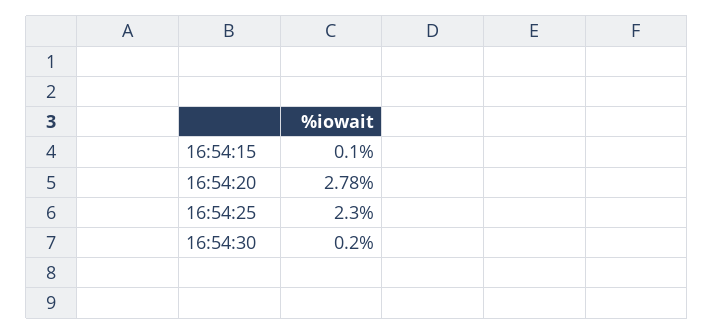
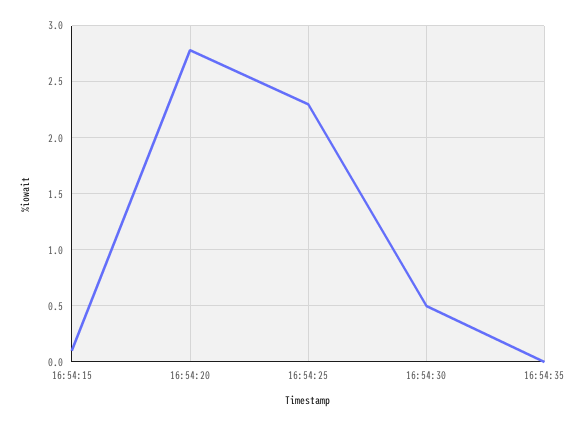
16:54:30: 0.2 -> 0.5
16:54:35: none -> 0

